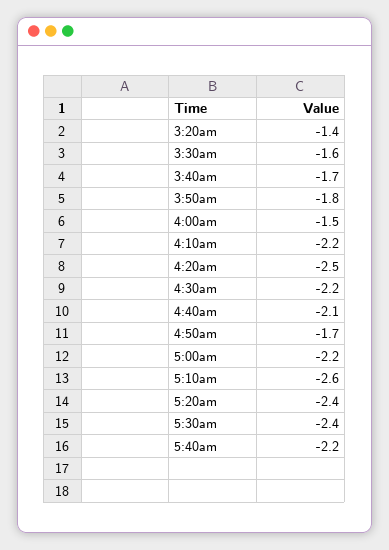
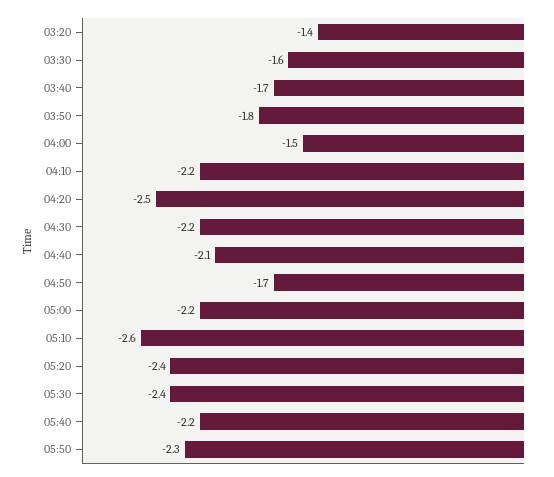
05:50: none -> -2.3

